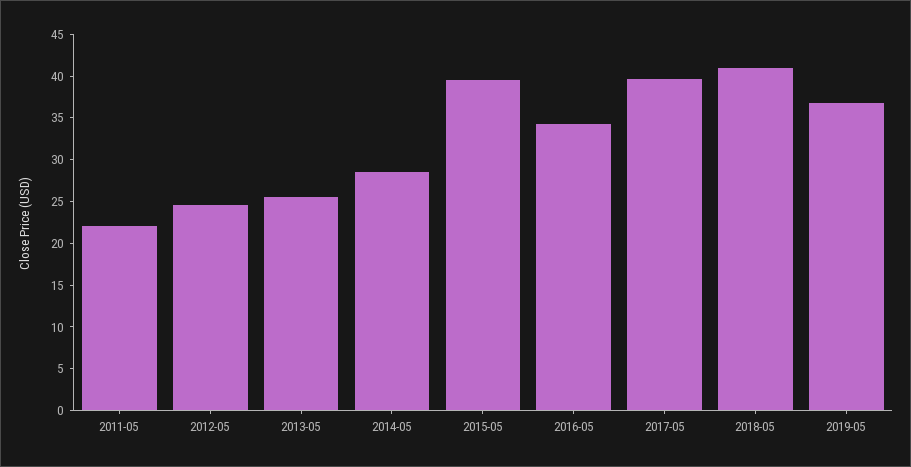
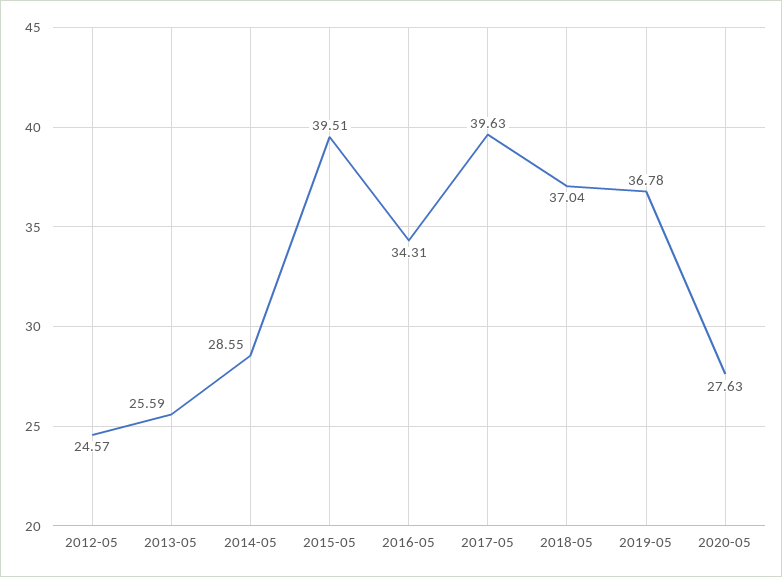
2011-05: 22 -> none
2018-05: 41 -> 37.04
2020-05: none -> 27.63

